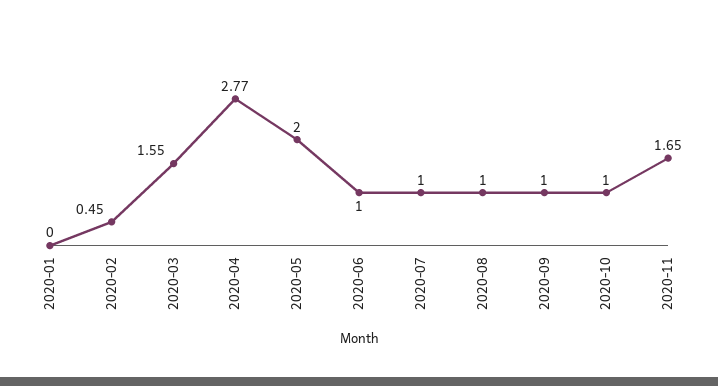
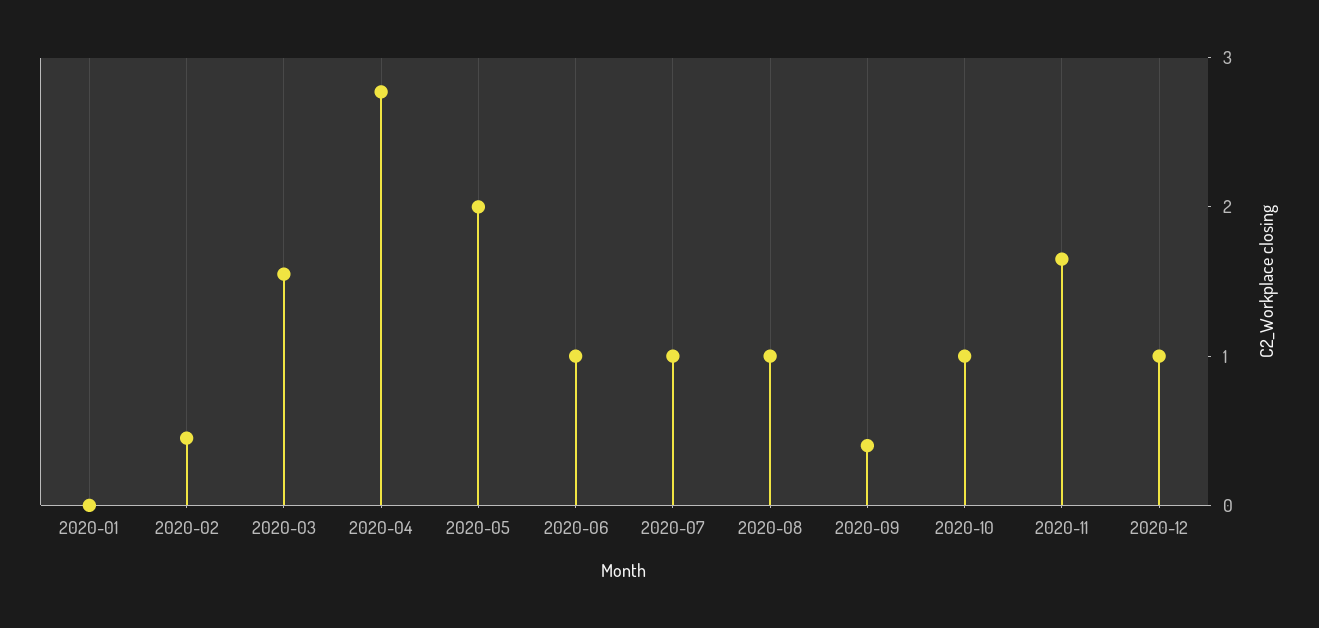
2020-09: 1 -> 0.4
2020-12: none -> 1

